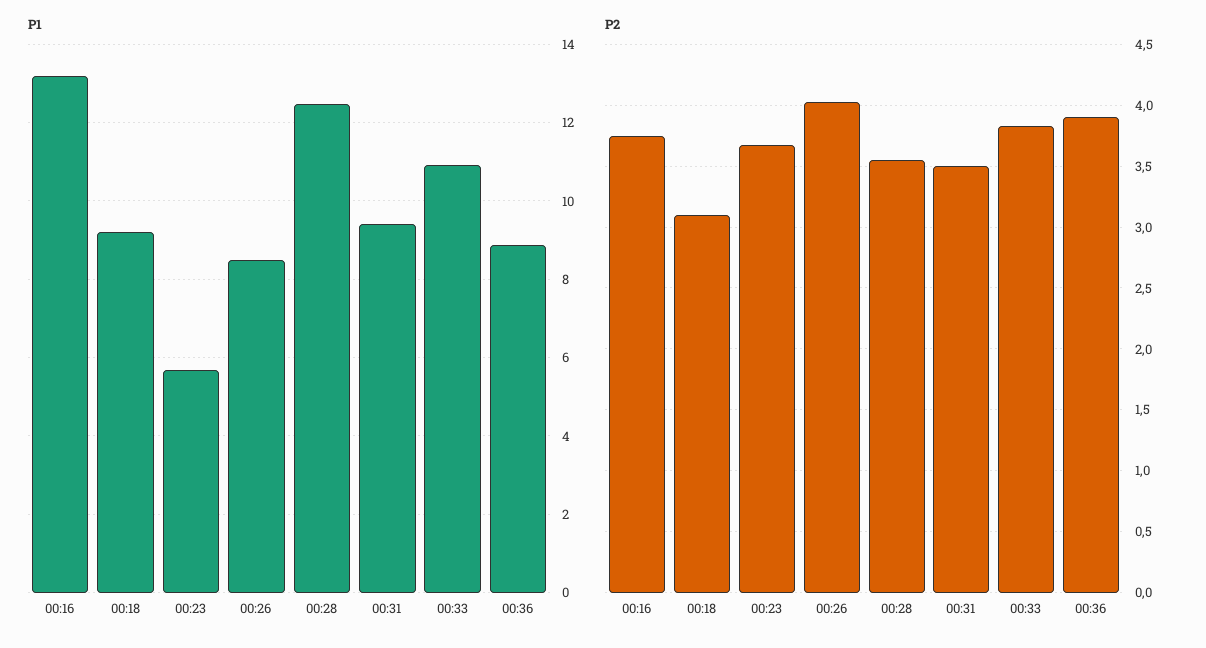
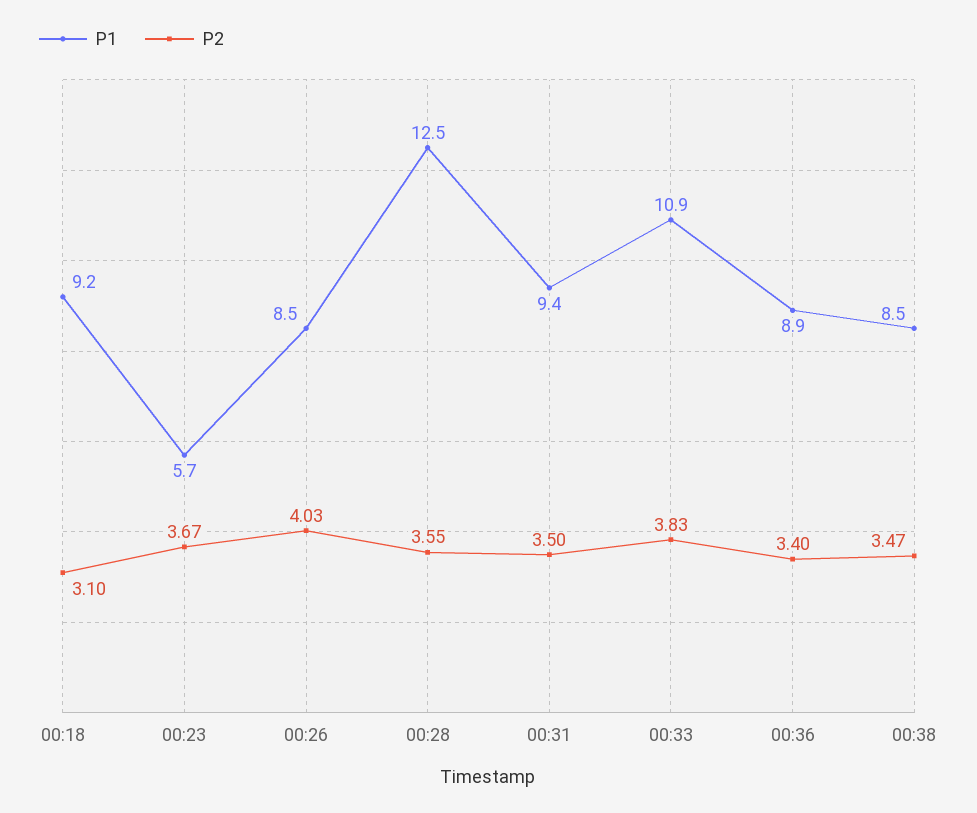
P1, 00:16: 13.2 -> none
P2, 00:16: 3.75 -> none
P2, 00:36: 3.9 -> 3.4
P1, 00:38: none -> 8.5
P2, 00:38: none -> 3.47

